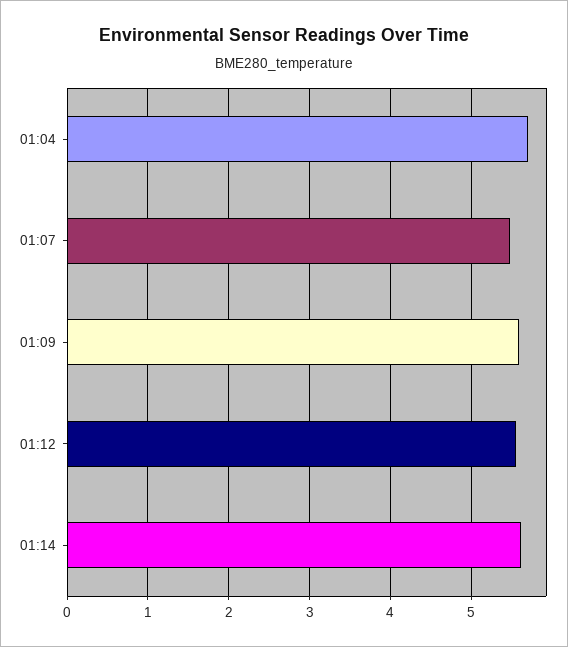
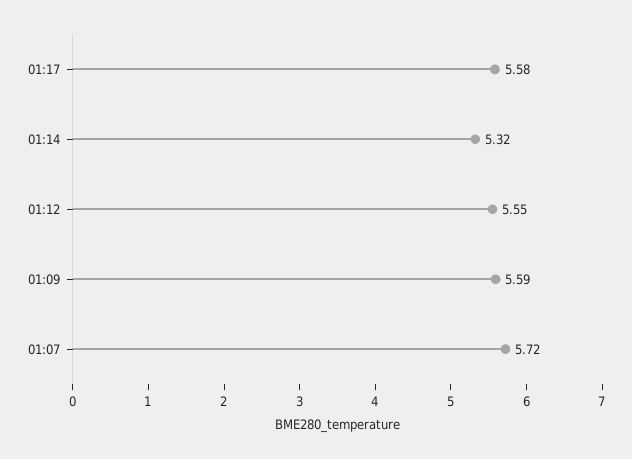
01:04: 5.7 -> none
01:07: 5.5 -> 5.72
01:14: 5.6 -> 5.32
01:17: none -> 5.58

